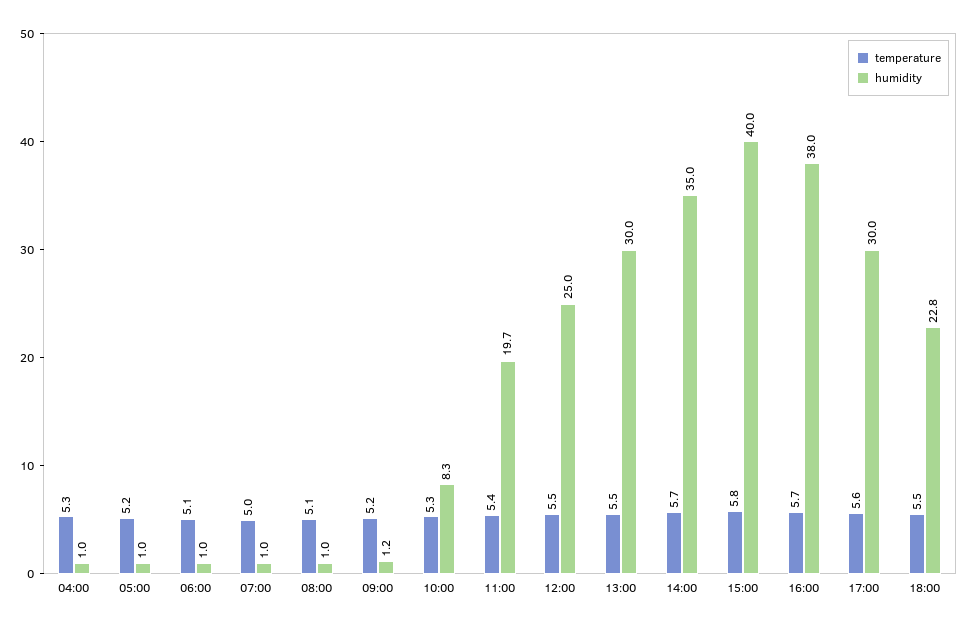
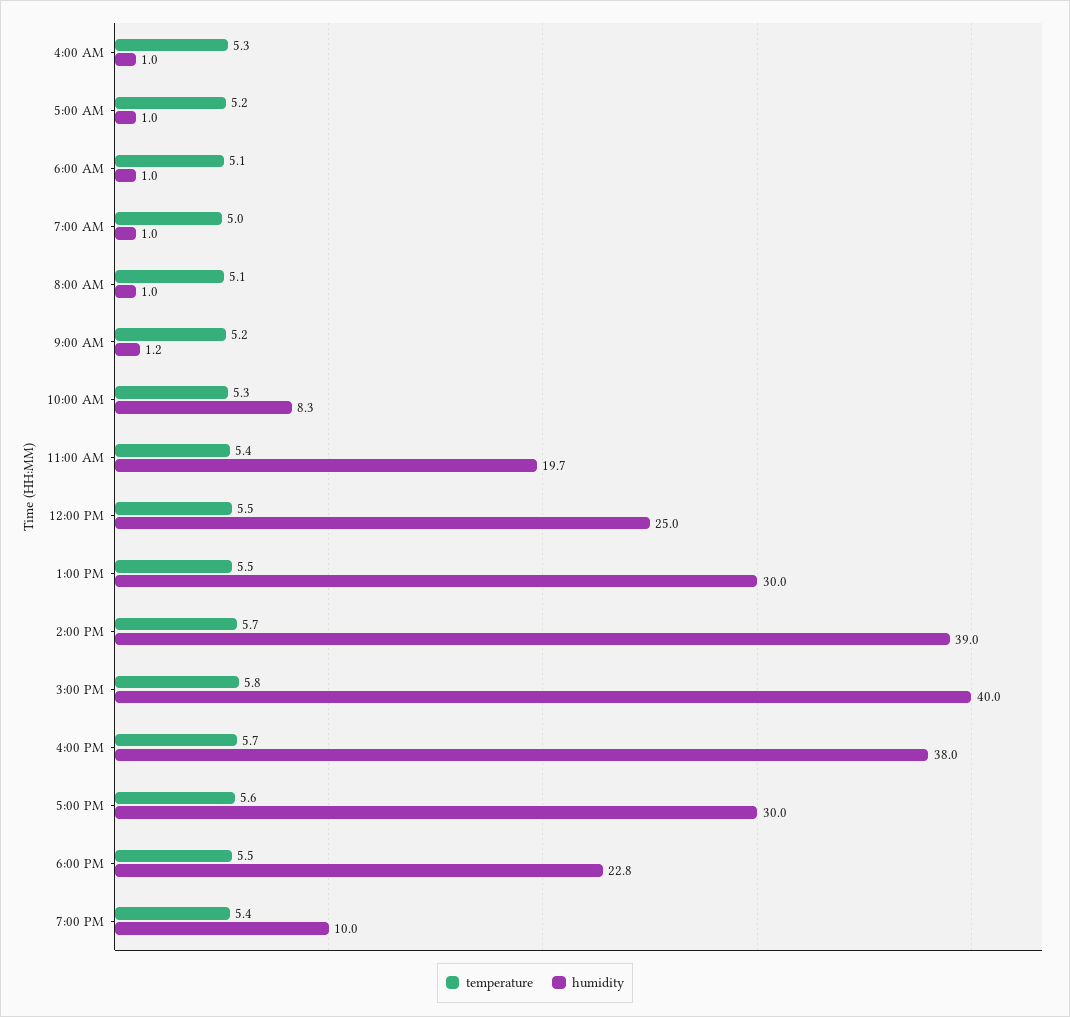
humidity, 14:00: 35 -> 39
temperature, 7:00 PM: none -> 5.4
humidity, 7:00 PM: none -> 10

